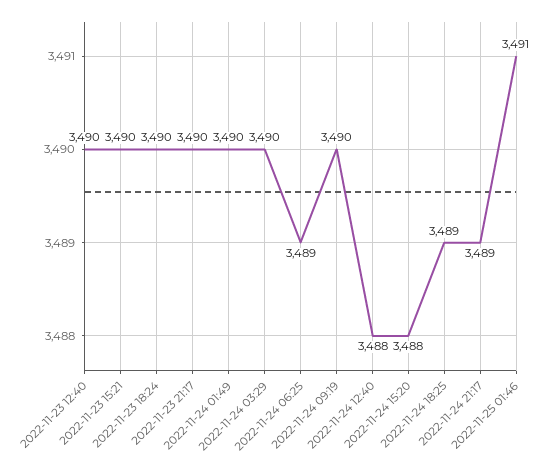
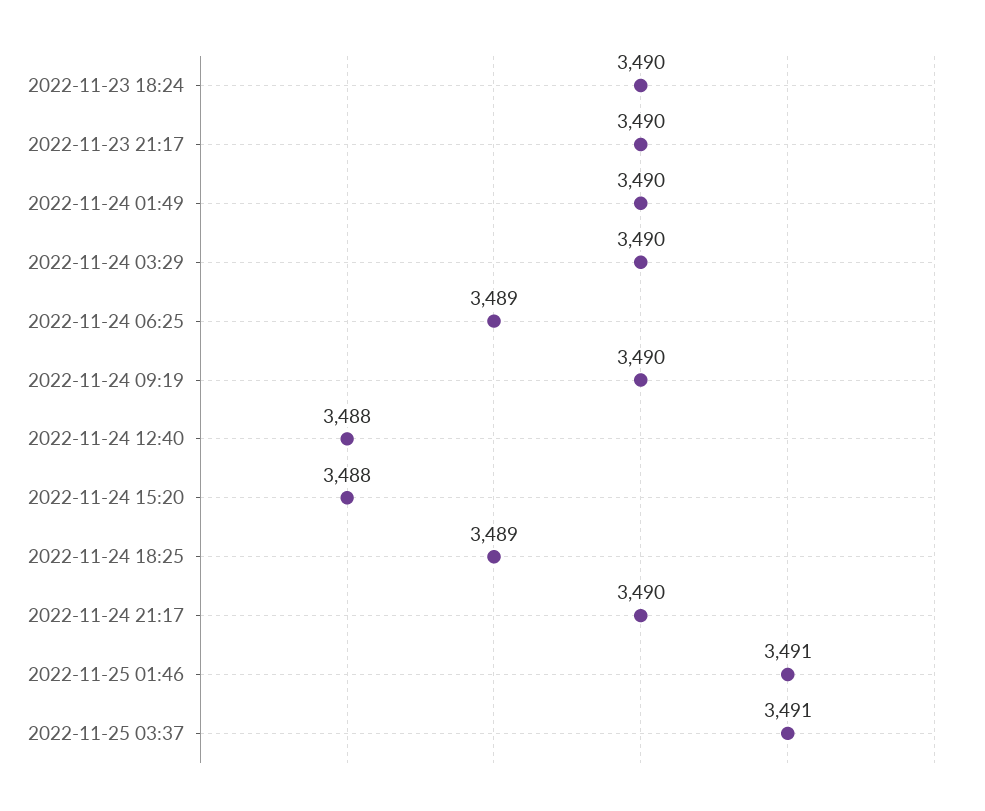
2022-11-23 12:40: 3490 -> none
2022-11-23 15:21: 3490 -> none
2022-11-24 21:17: 3489 -> 3490
2022-11-25 03:37: none -> 3491

